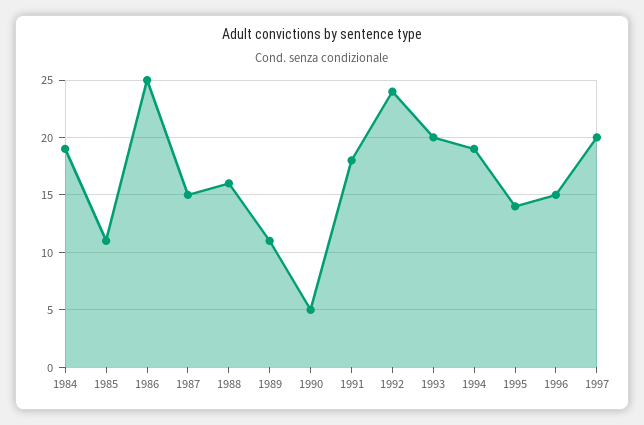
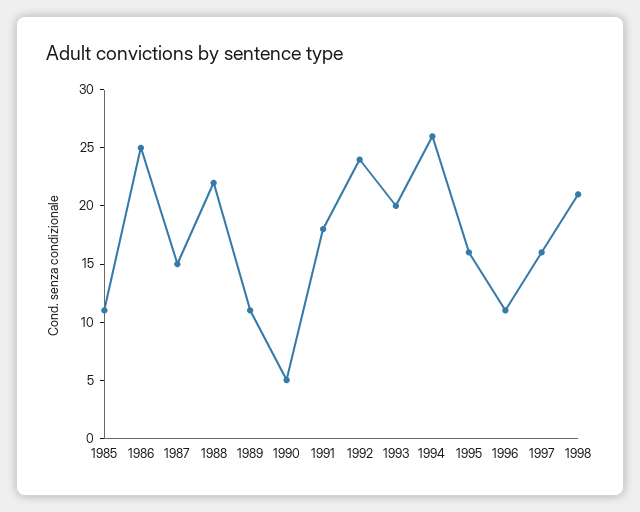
1984: 19 -> none
1988: 16 -> 22
1994: 19 -> 26
1995: 14 -> 16
1996: 15 -> 11
1997: 20 -> 16
1998: none -> 21

